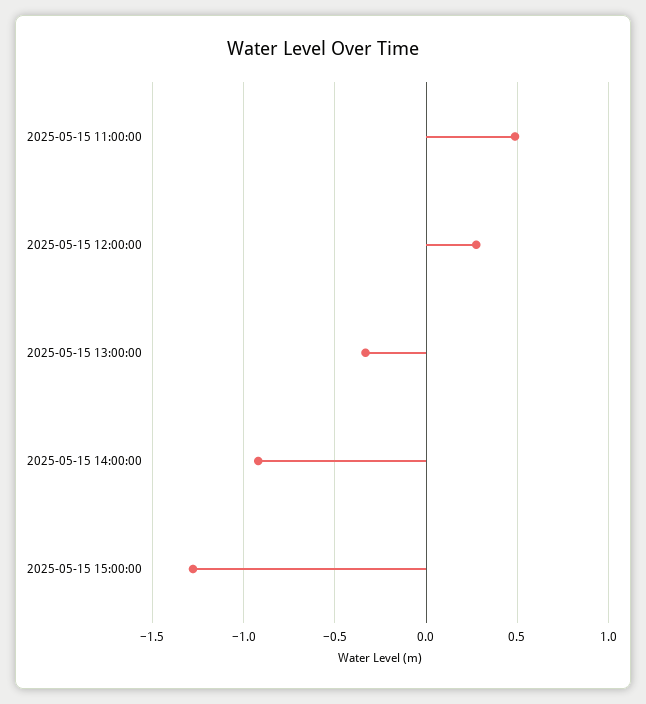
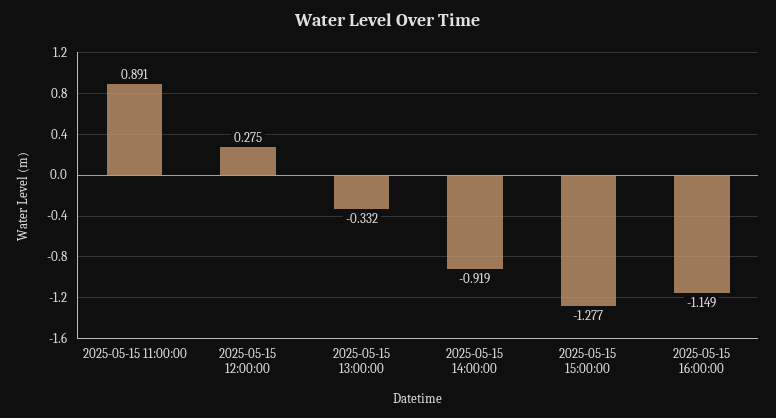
2025-05-15 11:00:00: 0.5 -> 0.891
2025-05-15 16:00:00: none -> -1.149

